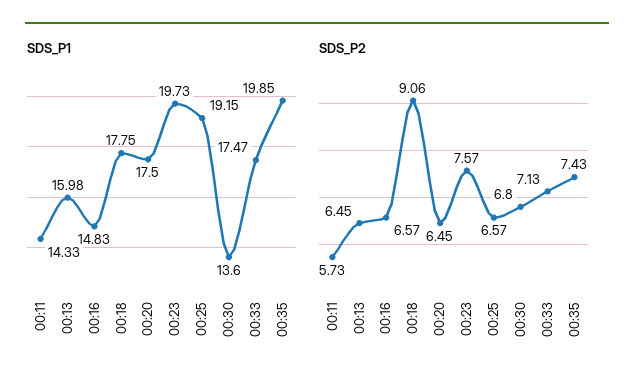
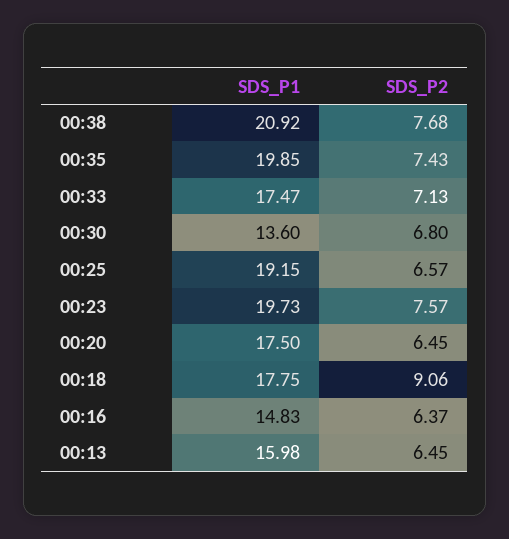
SDS_P1, 00:11: 14.33 -> none
SDS_P2, 00:11: 5.73 -> none
SDS_P2, 00:16: 6.57 -> 6.37
SDS_P1, 00:38: none -> 20.92
SDS_P2, 00:38: none -> 7.68

